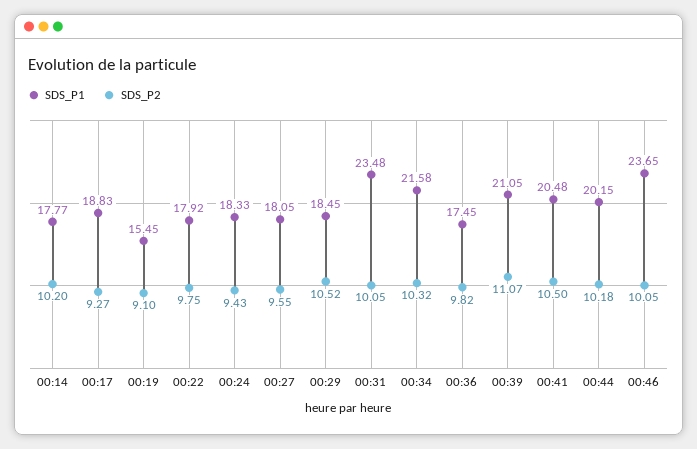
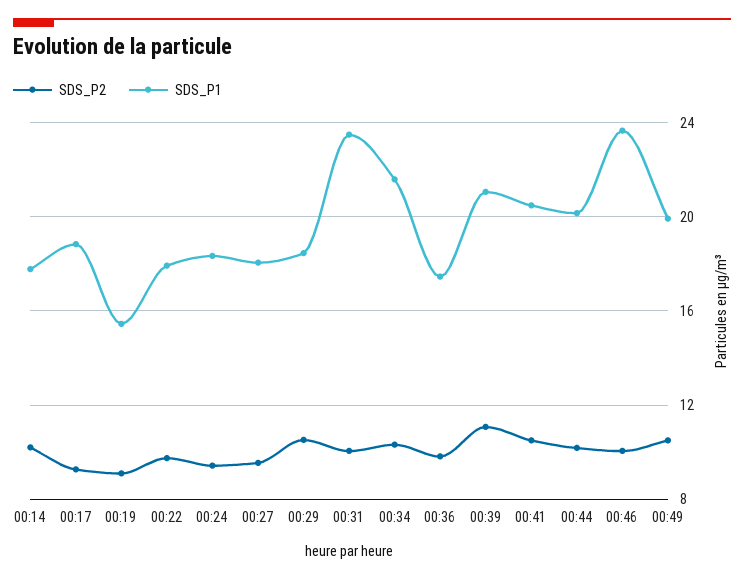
SDS_P2, 00:49: none -> 10.5
SDS_P1, 00:49: none -> 20

